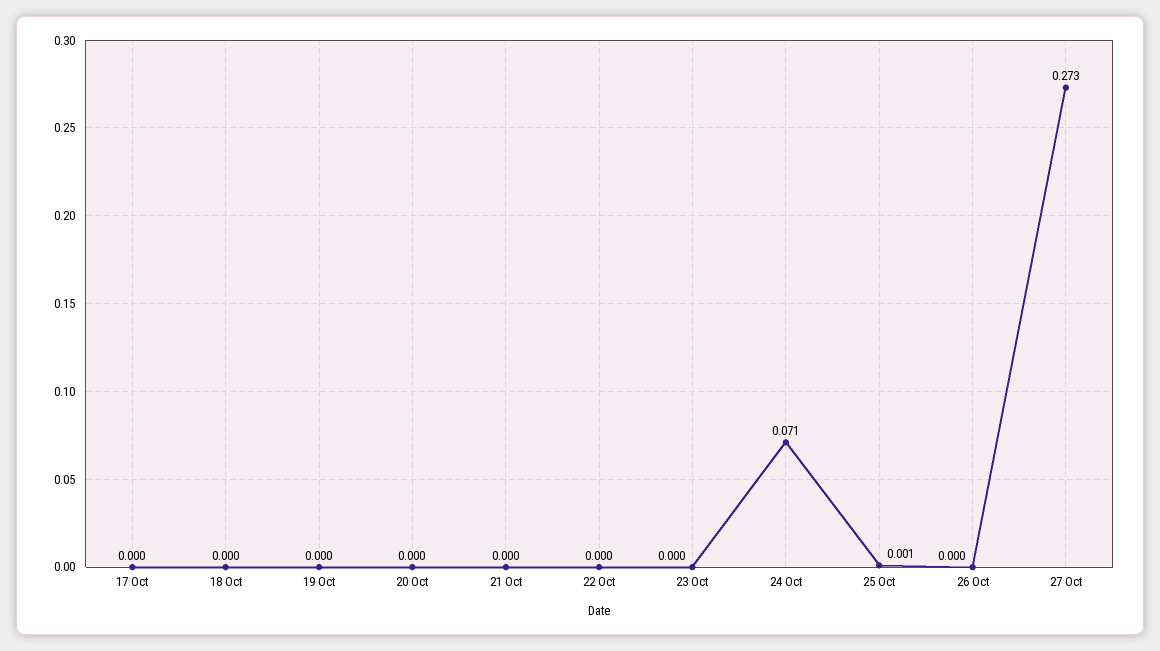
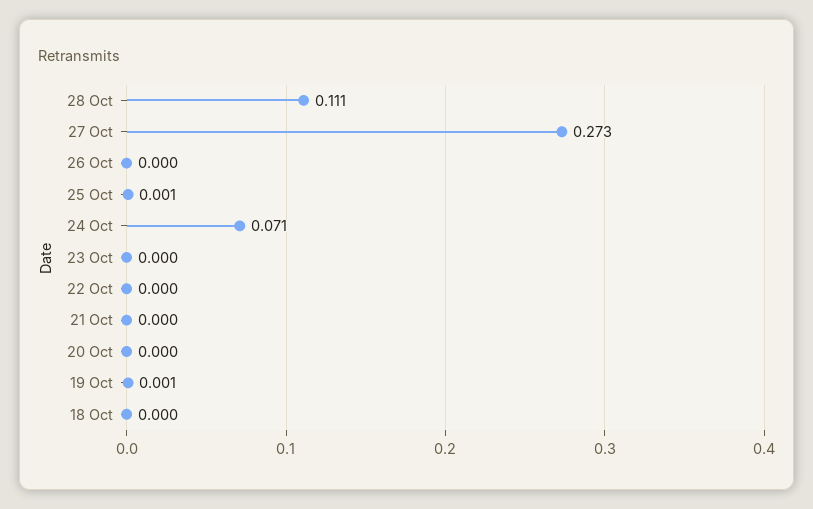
17 Oct: 0 -> none
19 Oct: 0 -> 0.001
28 Oct: none -> 0.111

